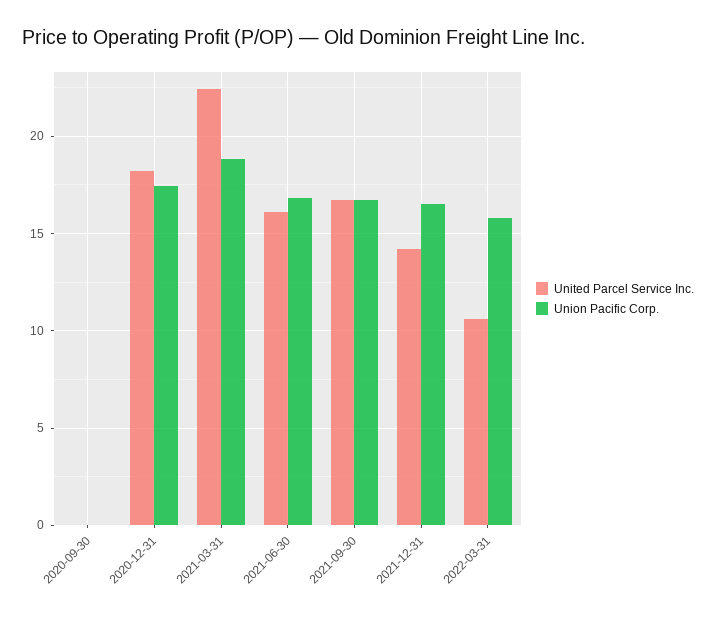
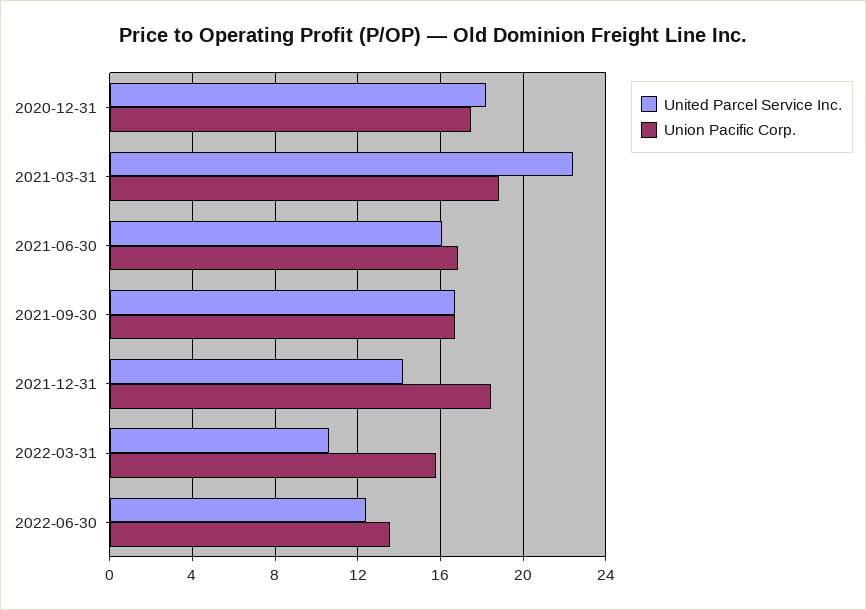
United Parcel Service Inc., 2020-09-30: 0 -> none
Union Pacific Corp., 2020-09-30: 0 -> none
Union Pacific Corp., 2021-12-31: 16.5 -> 18.5
United Parcel Service Inc., 2022-06-30: none -> 12.5
Union Pacific Corp., 2022-06-30: none -> 13.5

